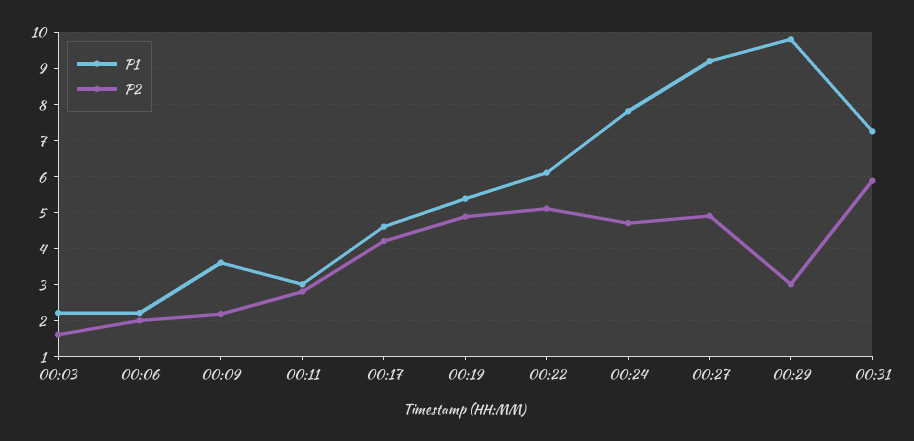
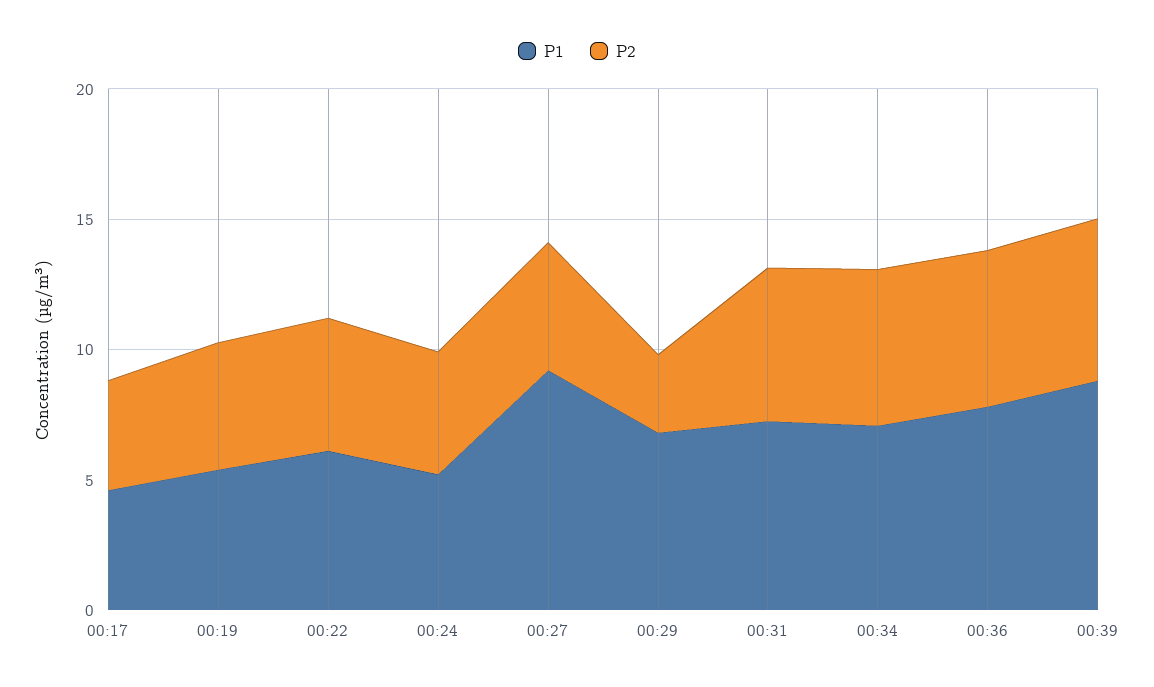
P1, 00:03: 2.2 -> none
P2, 00:03: 1.6 -> none
P1, 00:06: 2.2 -> none
P2, 00:06: 2 -> none
P1, 00:09: 3.6 -> none
P2, 00:09: 2.2 -> none
P1, 00:11: 3 -> none
P2, 00:11: 2.8 -> none
P1, 00:24: 7.8 -> 5
P1, 00:29: 9.8 -> 7
P1, 00:34: none -> 7
P2, 00:34: none -> 6
P1, 00:36: none -> 8
P2, 00:36: none -> 6
P1, 00:39: none -> 9
P2, 00:39: none -> 6

